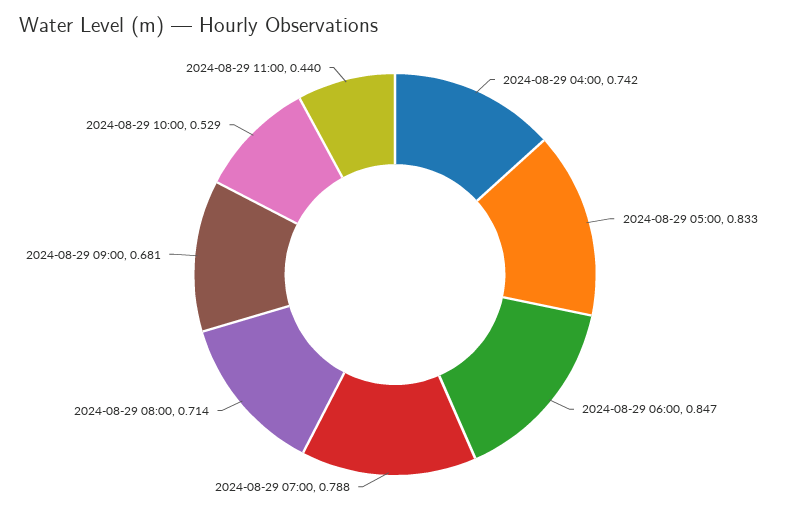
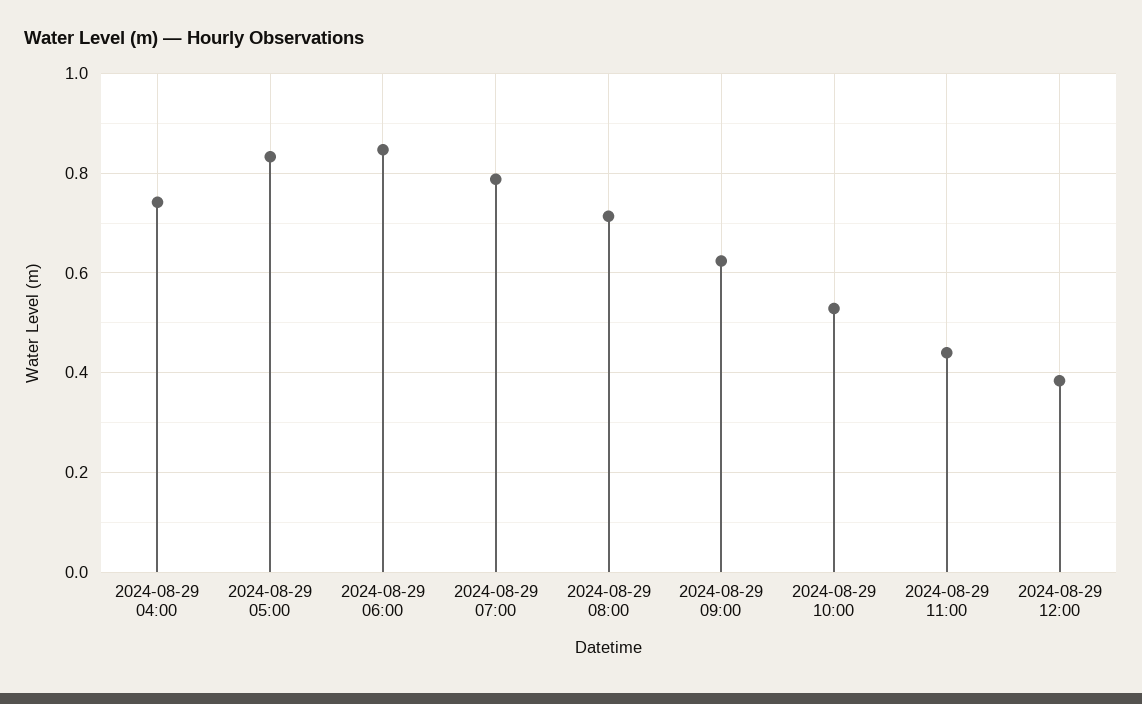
2024-08-29 09:00: 0.681 -> 0.62
2024-08-29 12:00: none -> 0.38

